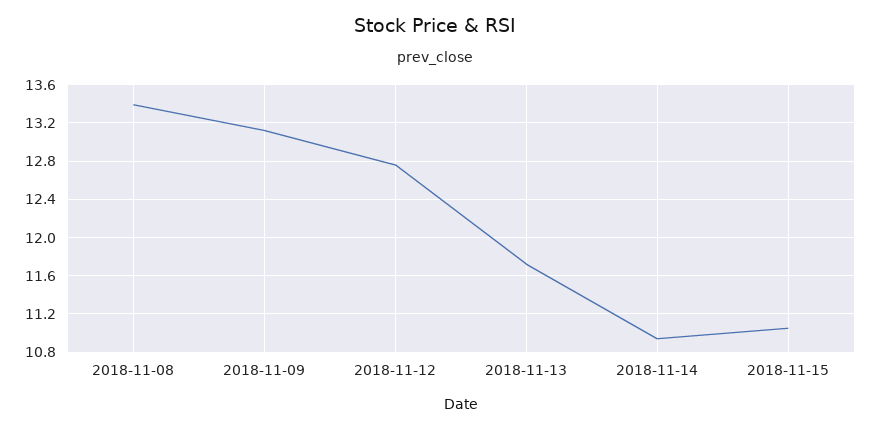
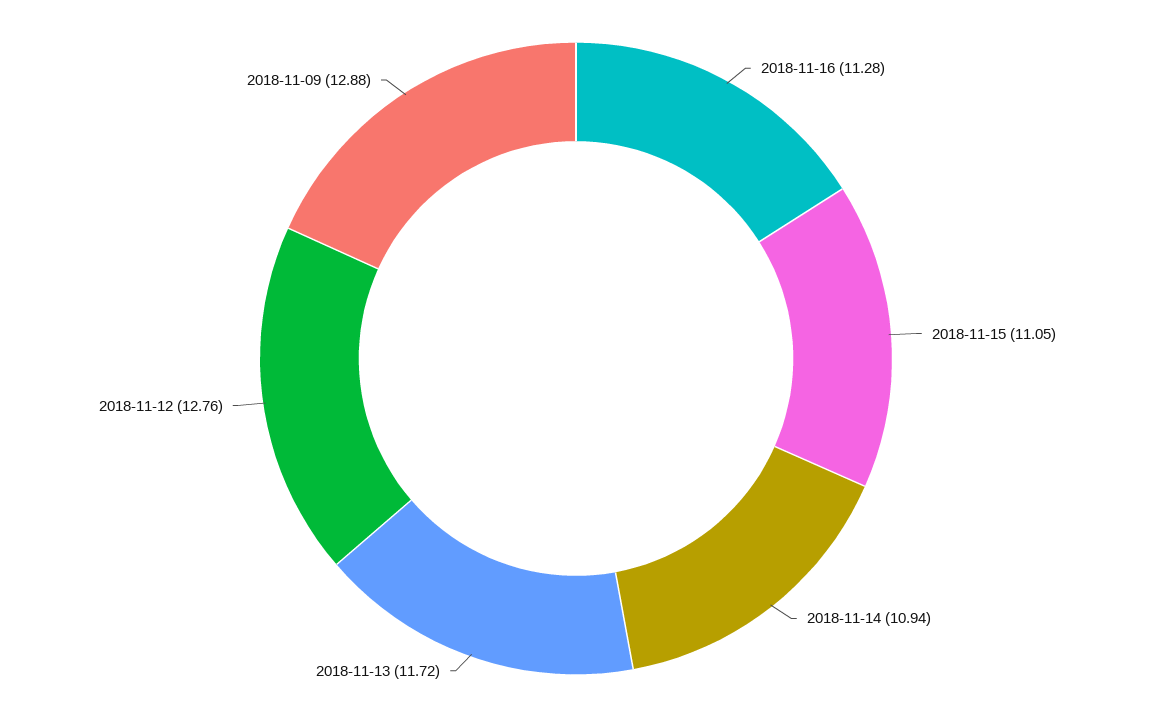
2018-11-08: 13.4 -> none
2018-11-09: 13.1 -> 12.88
2018-11-16: none -> 11.28

